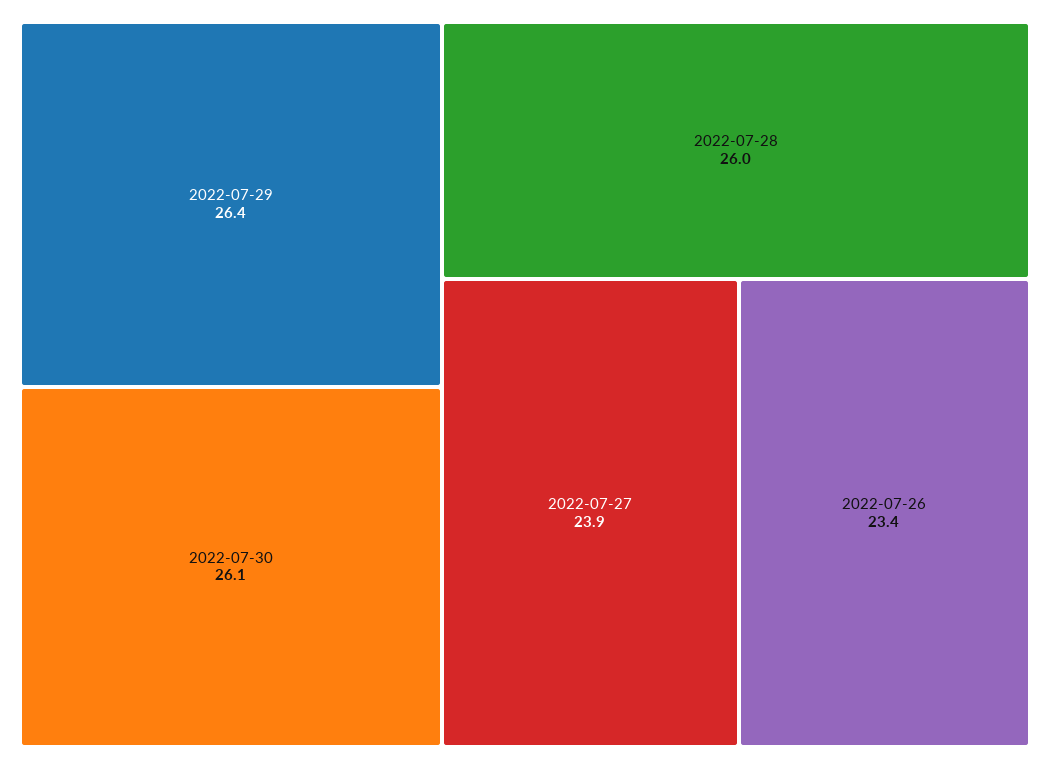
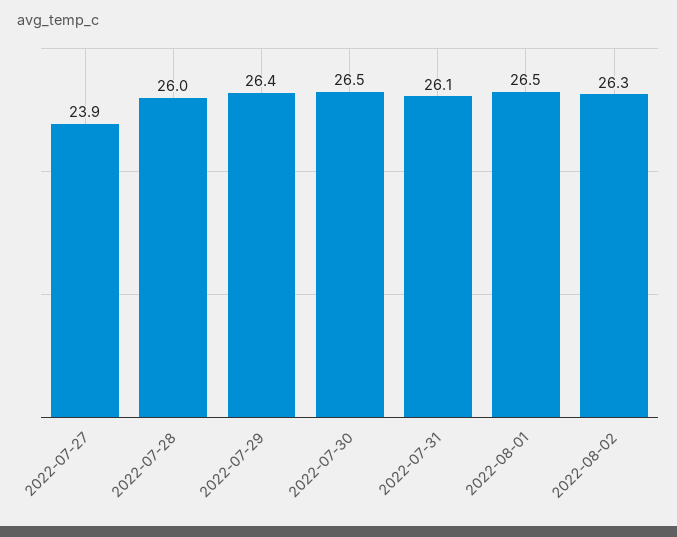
2022-07-30: 26.1 -> 26.5
2022-07-26: 23.4 -> none
2022-07-31: none -> 26.1
2022-08-01: none -> 26.5
2022-08-02: none -> 26.3

